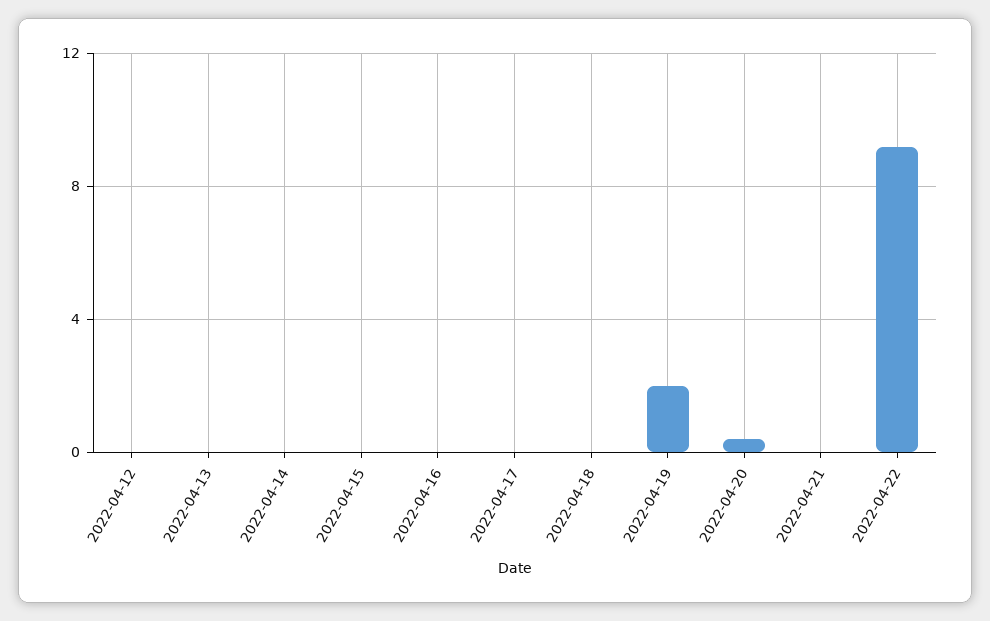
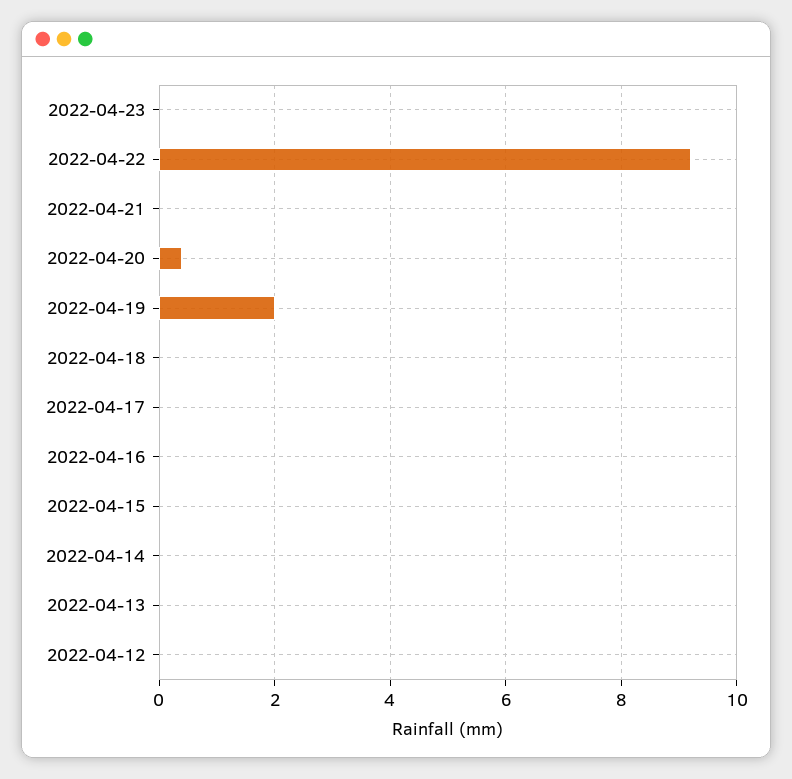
2022-04-23: none -> 0

